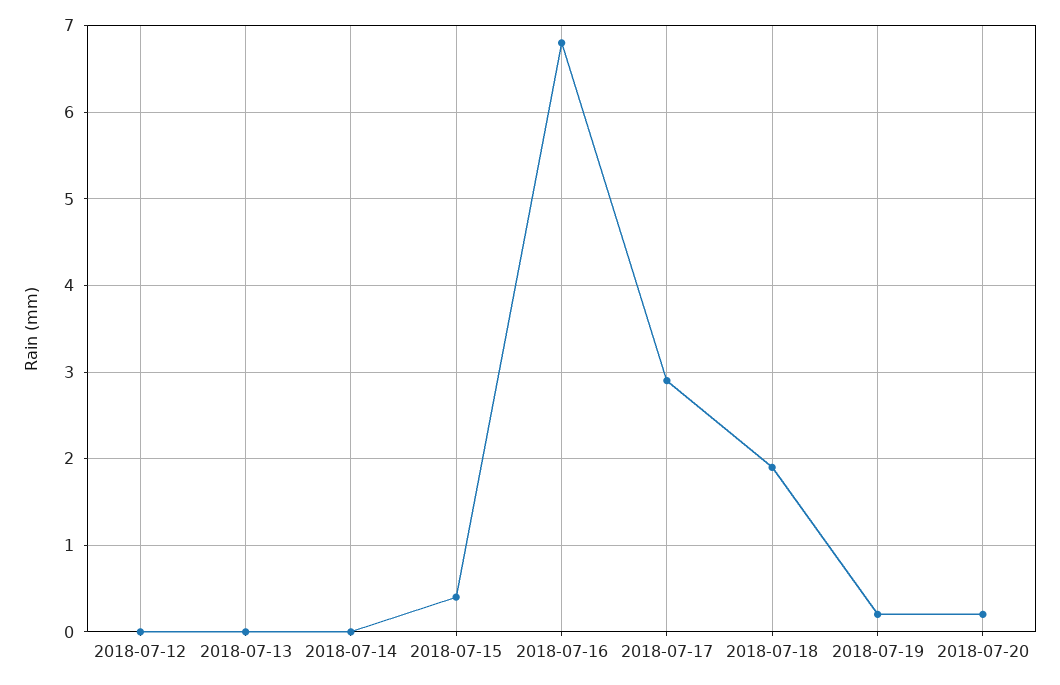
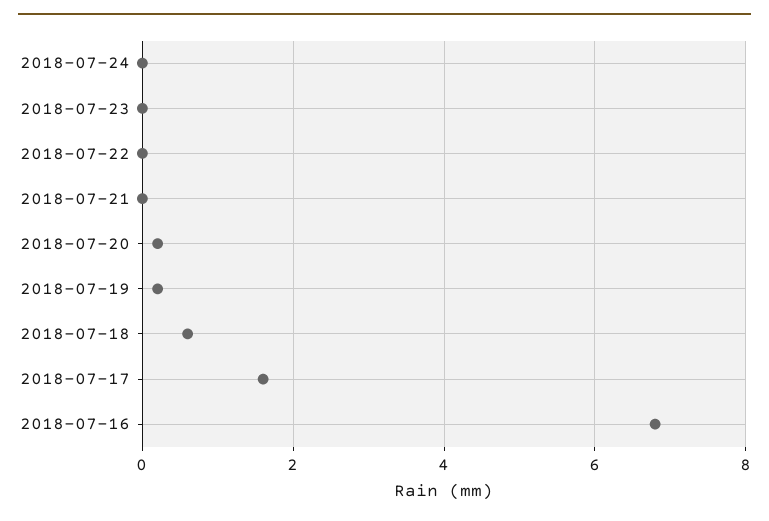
2018-07-12: 0 -> none
2018-07-13: 0 -> none
2018-07-14: 0 -> none
2018-07-15: 0.4 -> none
2018-07-17: 2.9 -> 1.5
2018-07-18: 1.9 -> 0.5
2018-07-24: none -> 0
2018-07-23: none -> 0
2018-07-22: none -> 0
2018-07-21: none -> 0

